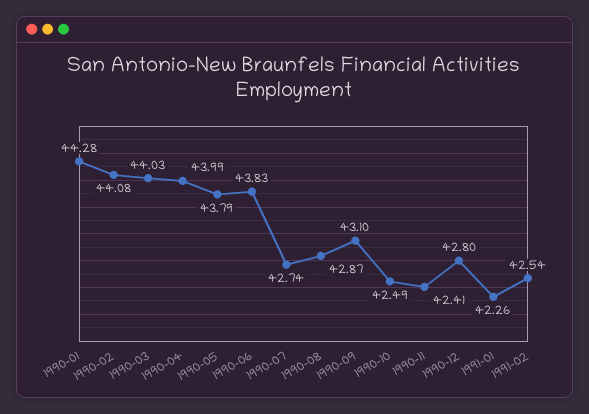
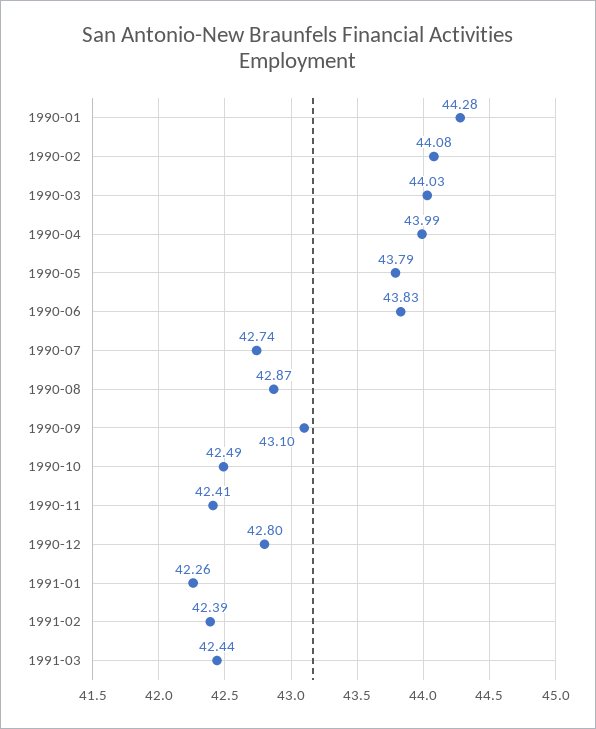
1991-02: 42.54 -> 42.39
1991-03: none -> 42.44

